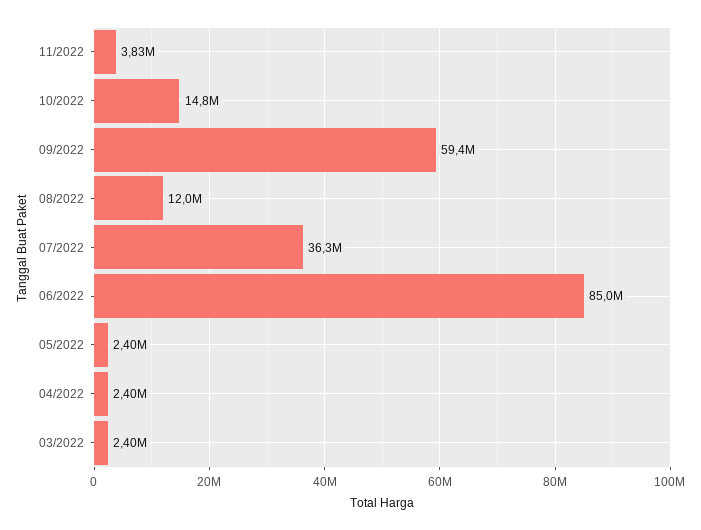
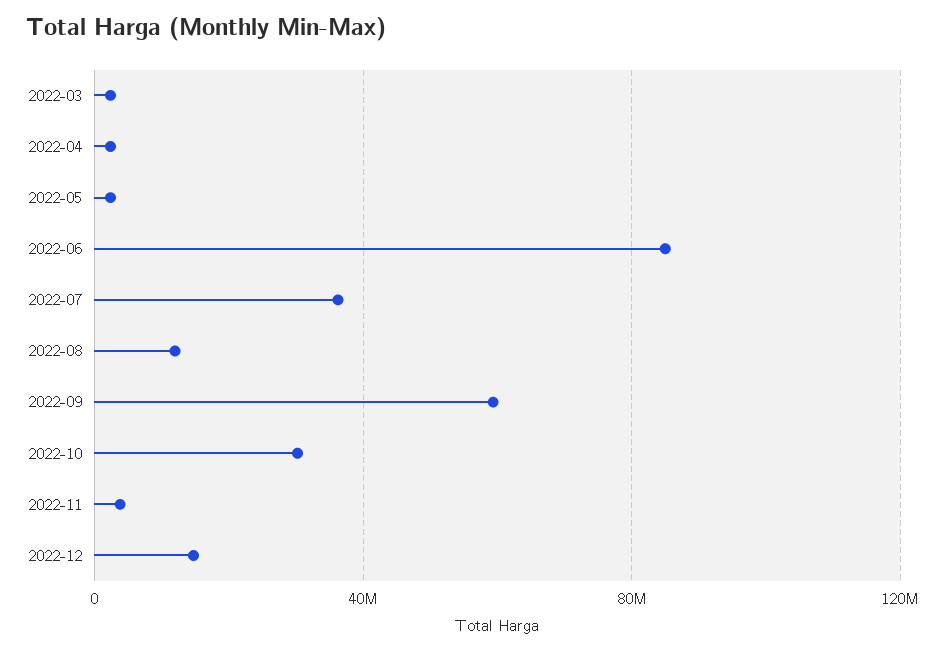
10/2022: 14800000 -> 30000000
2022-12: none -> 15000000

